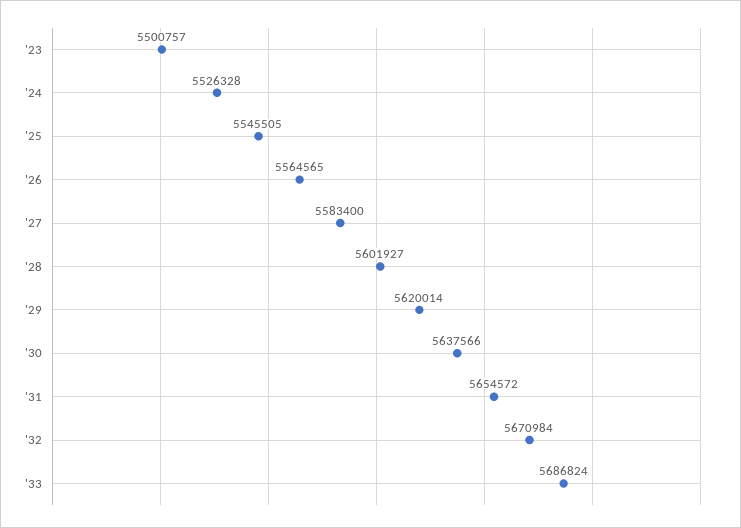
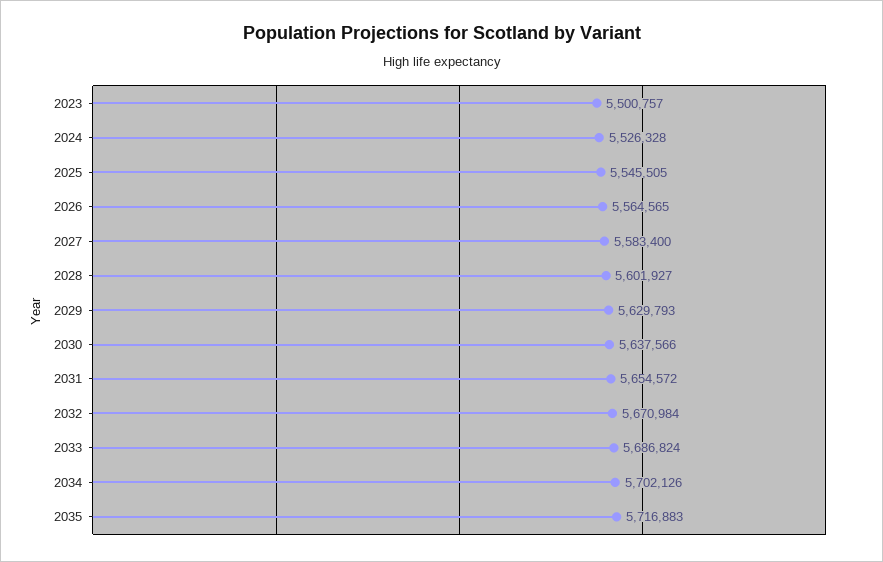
'29: 5620014 -> 5629793
2034: none -> 5702126
2035: none -> 5716883

